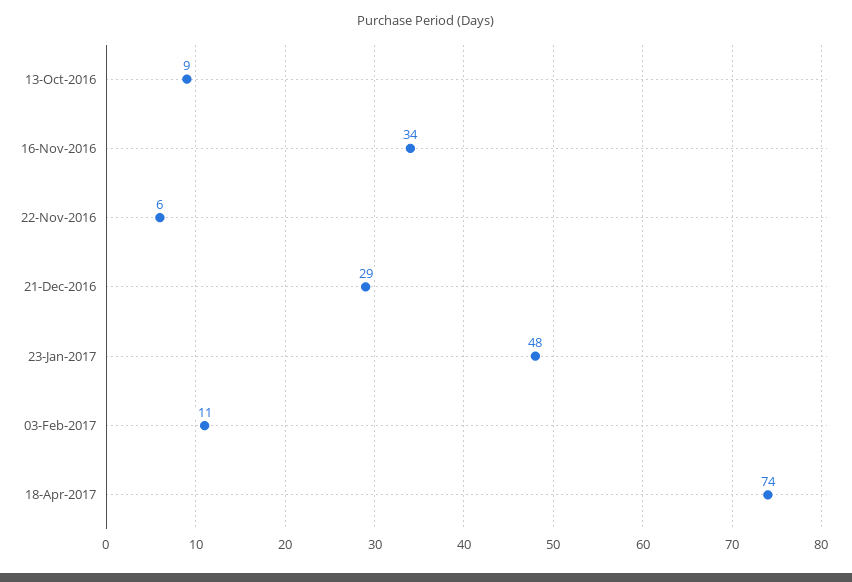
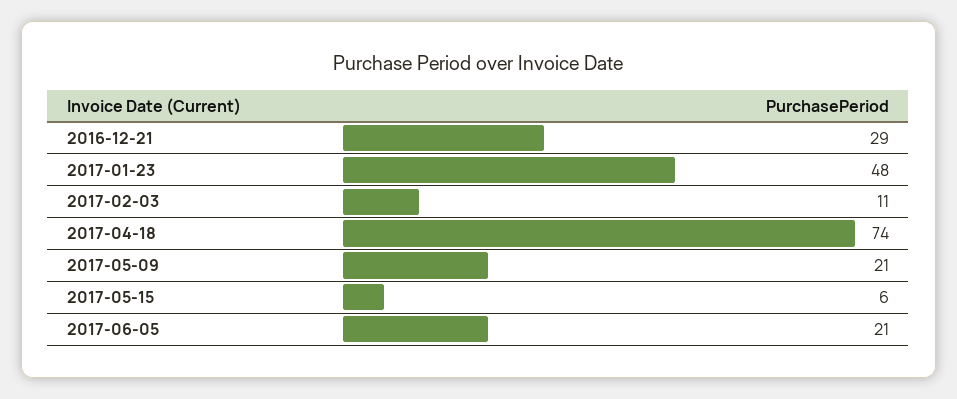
13-Oct-2016: 9 -> none
16-Nov-2016: 34 -> none
22-Nov-2016: 6 -> none
2017-05-09: none -> 21
2017-05-15: none -> 6
2017-06-05: none -> 21

